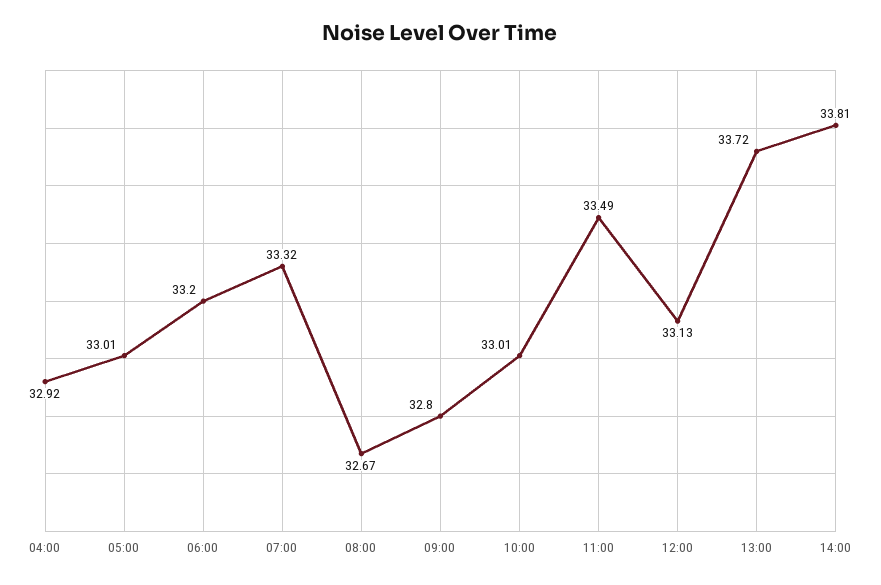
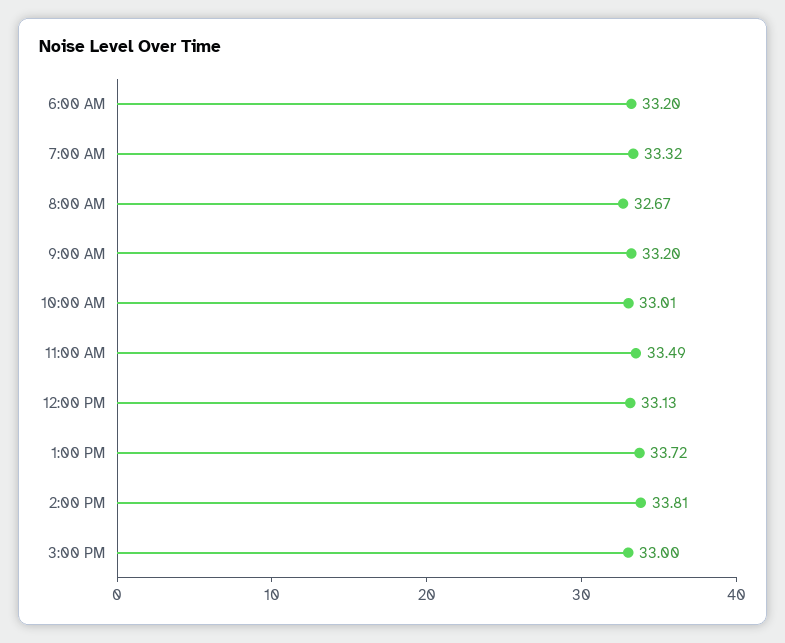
04:00: 32.92 -> none
05:00: 33.01 -> none
09:00: 32.8 -> 33.2
3:00 PM: none -> 33

